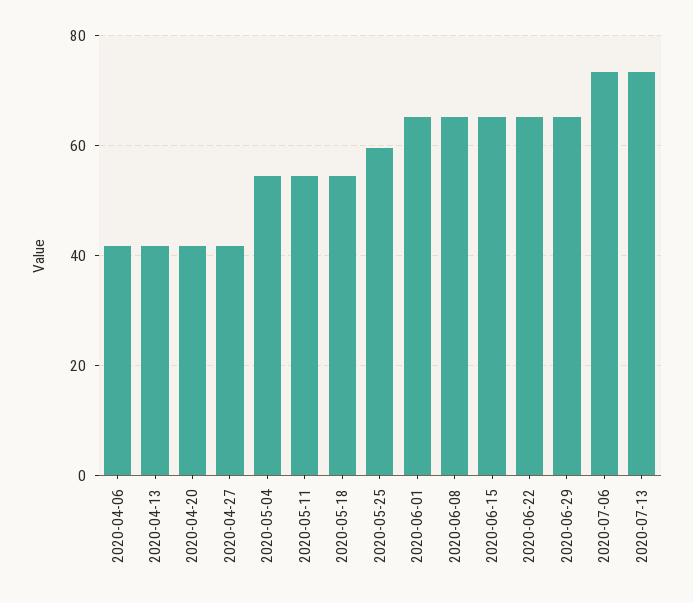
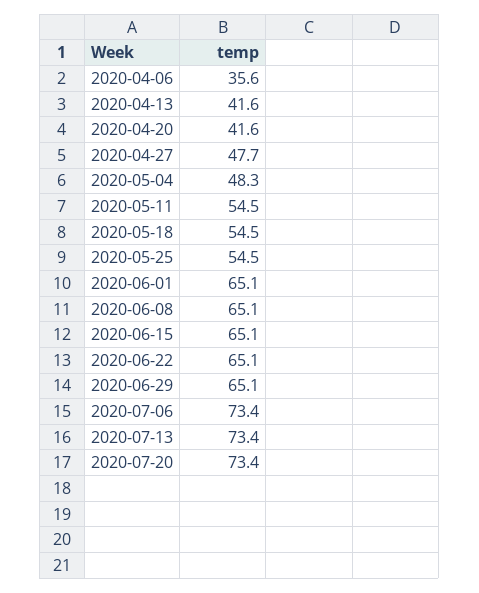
2020-04-06: 42 -> 35.6
2020-04-27: 42 -> 47.7
2020-05-04: 54 -> 48.3
2020-05-25: 60 -> 54.5
2020-07-20: none -> 73.4

